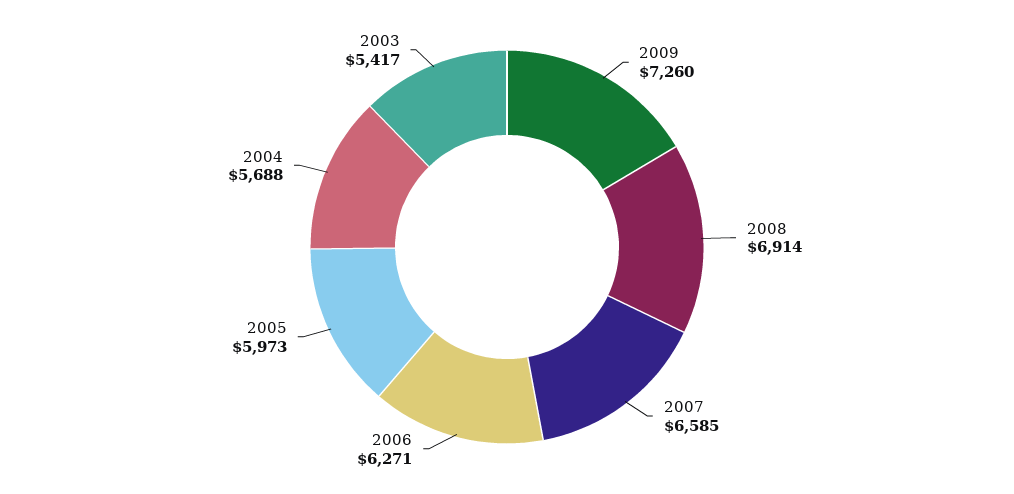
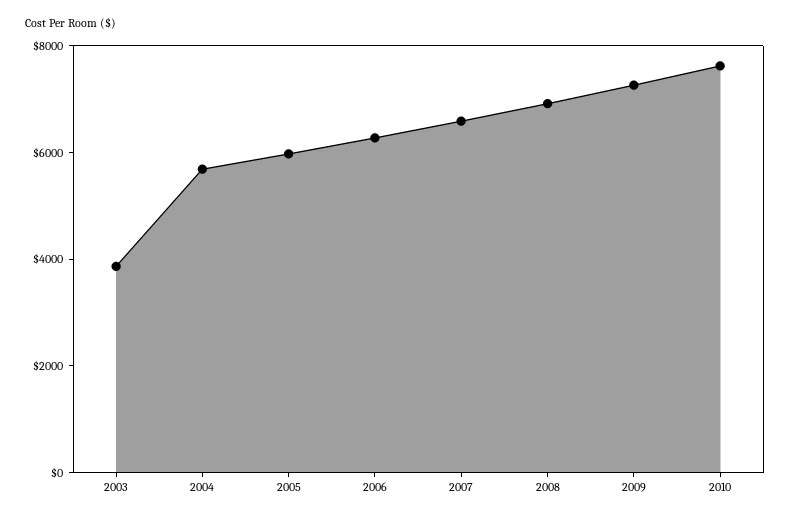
2003: 5417 -> 4000
2010: none -> 7500

